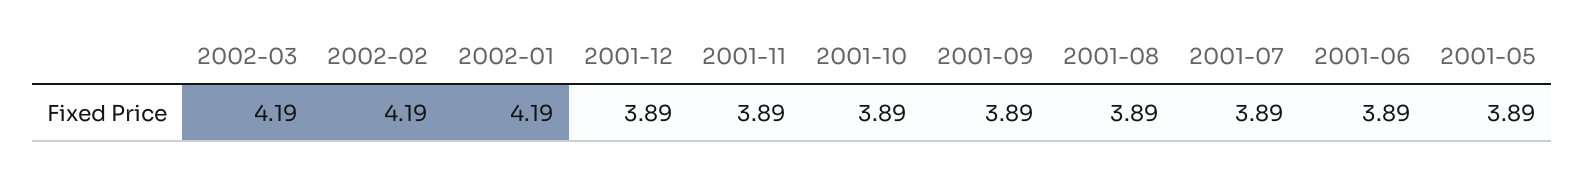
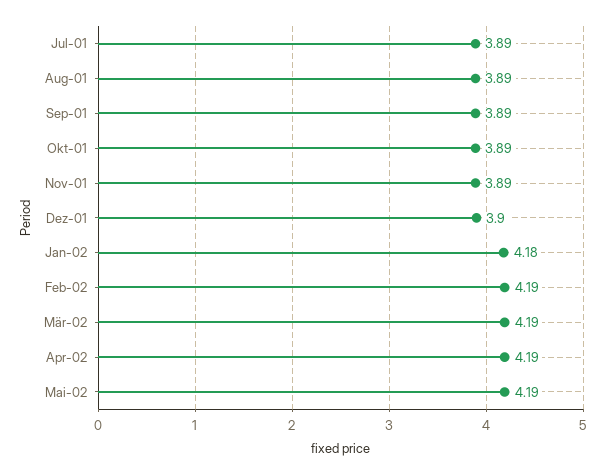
2002-01: 4.19 -> 4.18
2001-12: 3.89 -> 3.9
2001-06: 3.89 -> none
2001-05: 3.89 -> none
Apr-02: none -> 4.19
Mai-02: none -> 4.19

